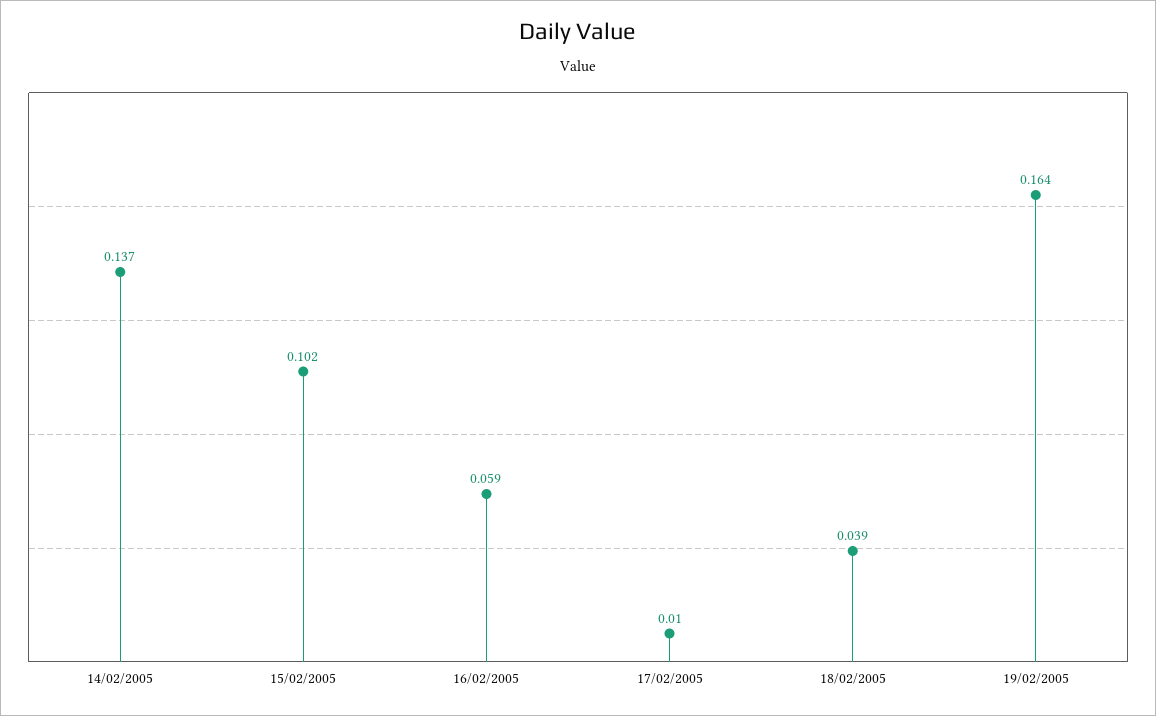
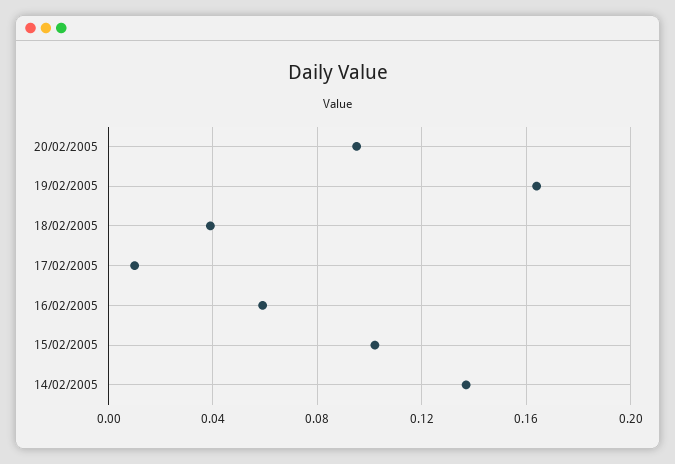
20/02/2005: none -> 0.095

